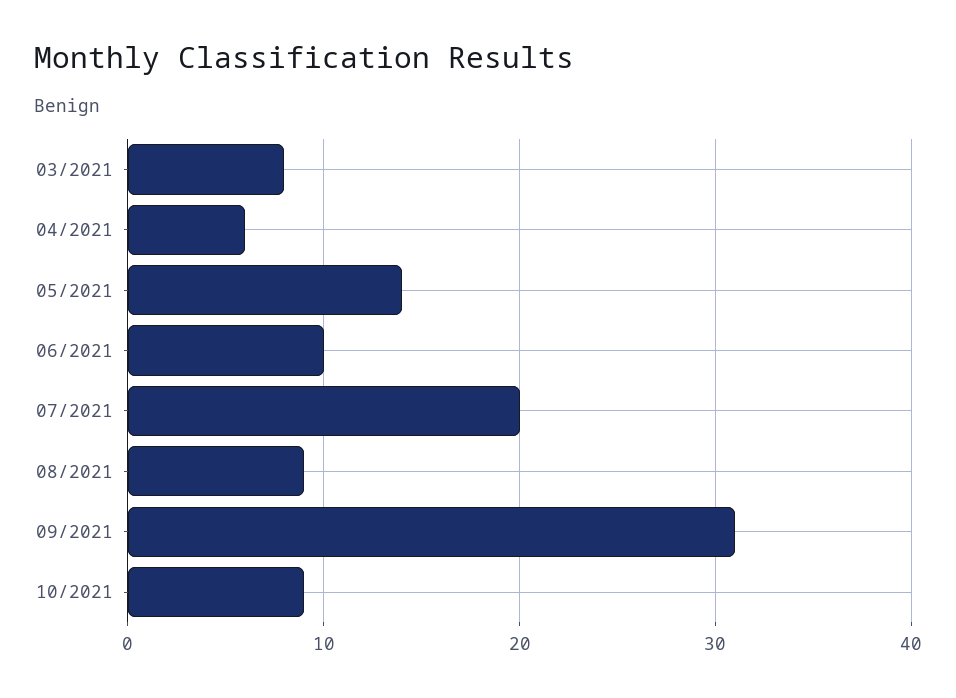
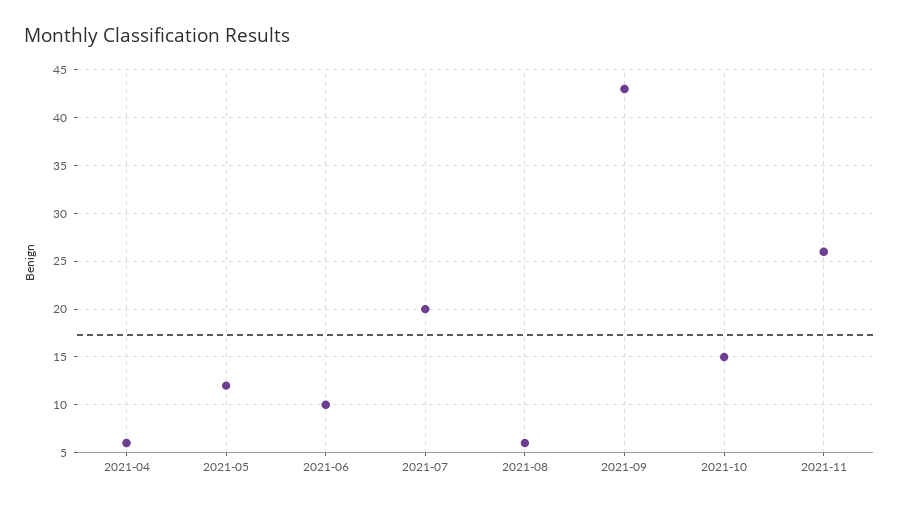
03/2021: 8 -> none
05/2021: 14 -> 12
08/2021: 9 -> 6
09/2021: 31 -> 43
10/2021: 9 -> 15
2021-11: none -> 26

